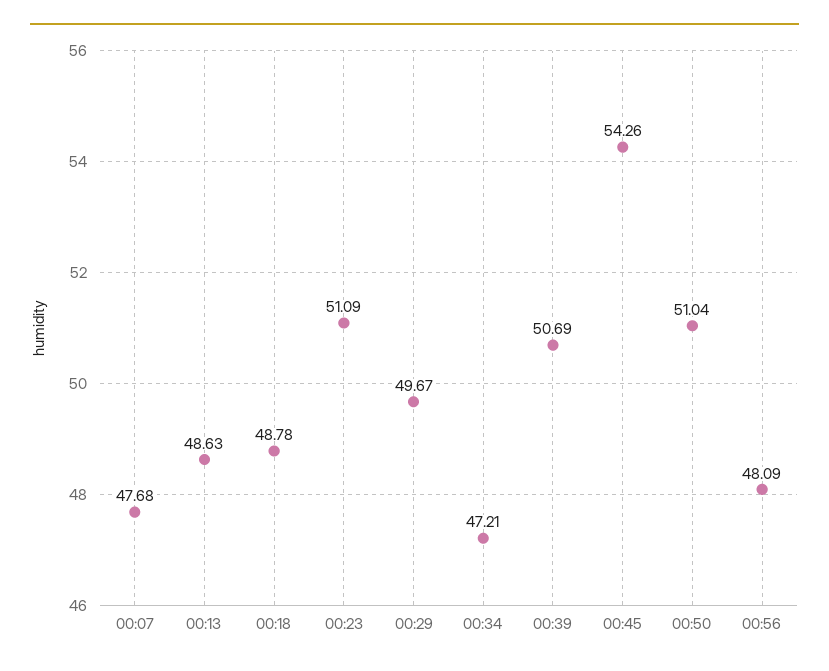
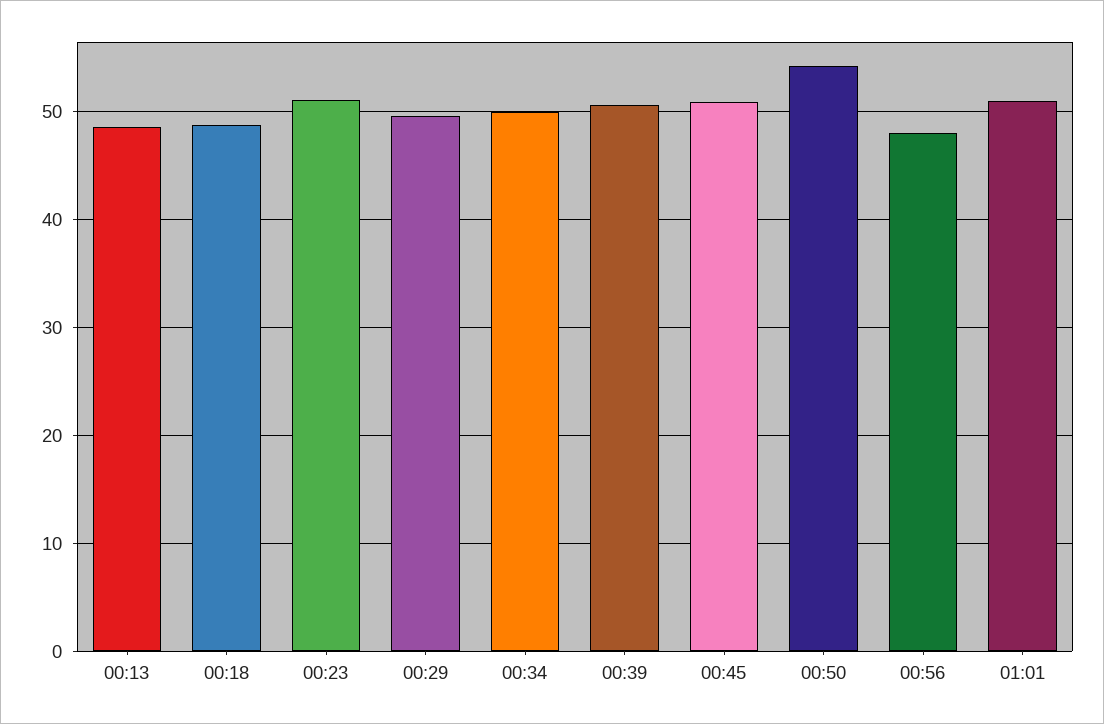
00:07: 47.68 -> none
00:34: 47.21 -> 50
00:45: 54.26 -> 51
00:50: 51.04 -> 54
01:01: none -> 51

